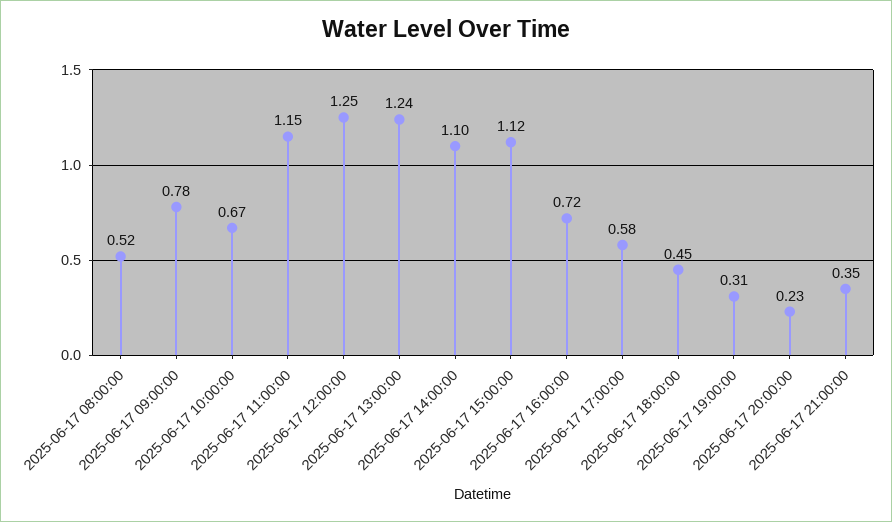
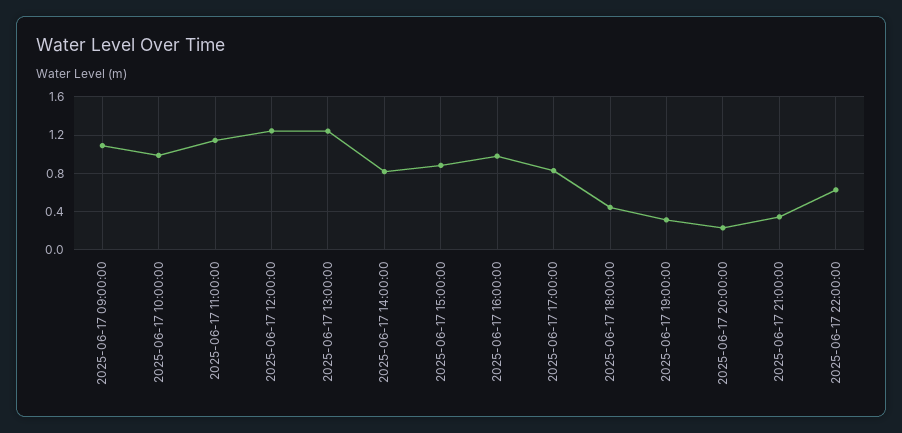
2025-06-17 08:00:00: 0.52 -> none
2025-06-17 09:00:00: 0.78 -> 1.1
2025-06-17 10:00:00: 0.67 -> 1
2025-06-17 14:00:00: 1.1 -> 0.8
2025-06-17 15:00:00: 1.12 -> 0.9
2025-06-17 16:00:00: 0.72 -> 1
2025-06-17 17:00:00: 0.58 -> 0.8
2025-06-17 22:00:00: none -> 0.6

